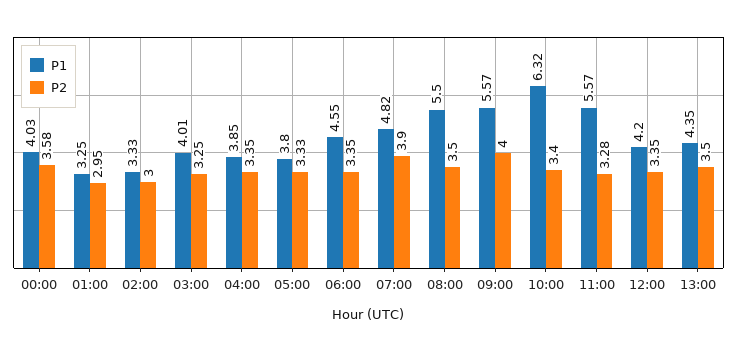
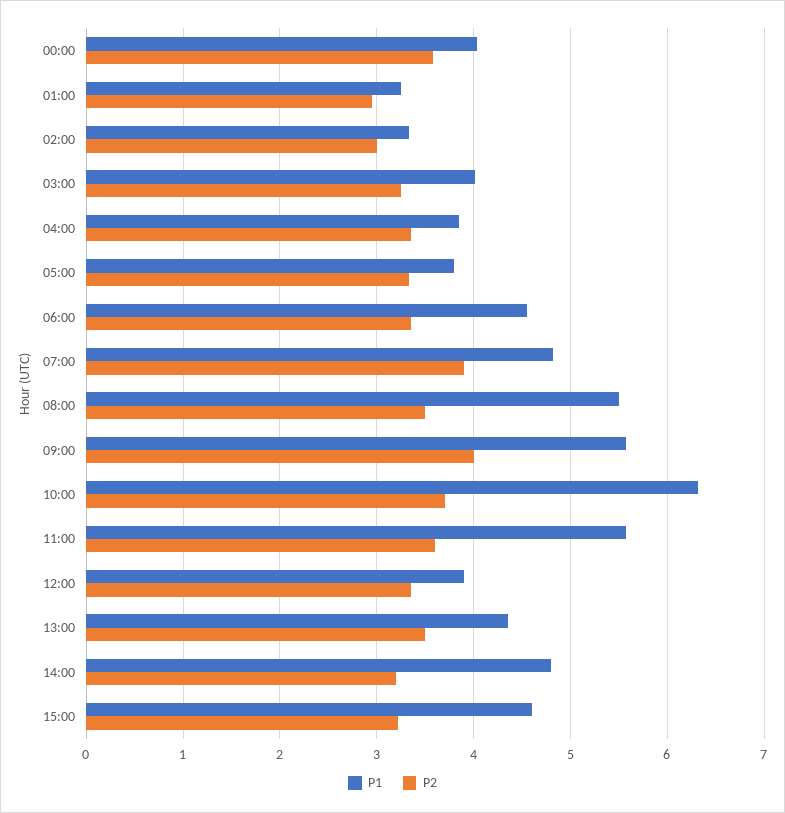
P2, 10:00: 3.4 -> 3.7
P2, 11:00: 3.28 -> 3.6
P1, 12:00: 4.2 -> 3.9
P1, 14:00: none -> 4.8
P2, 14:00: none -> 3.2
P1, 15:00: none -> 4.6
P2, 15:00: none -> 3.2

